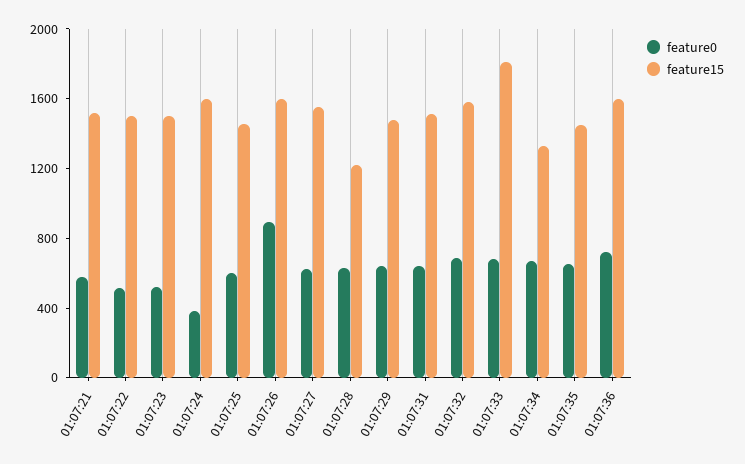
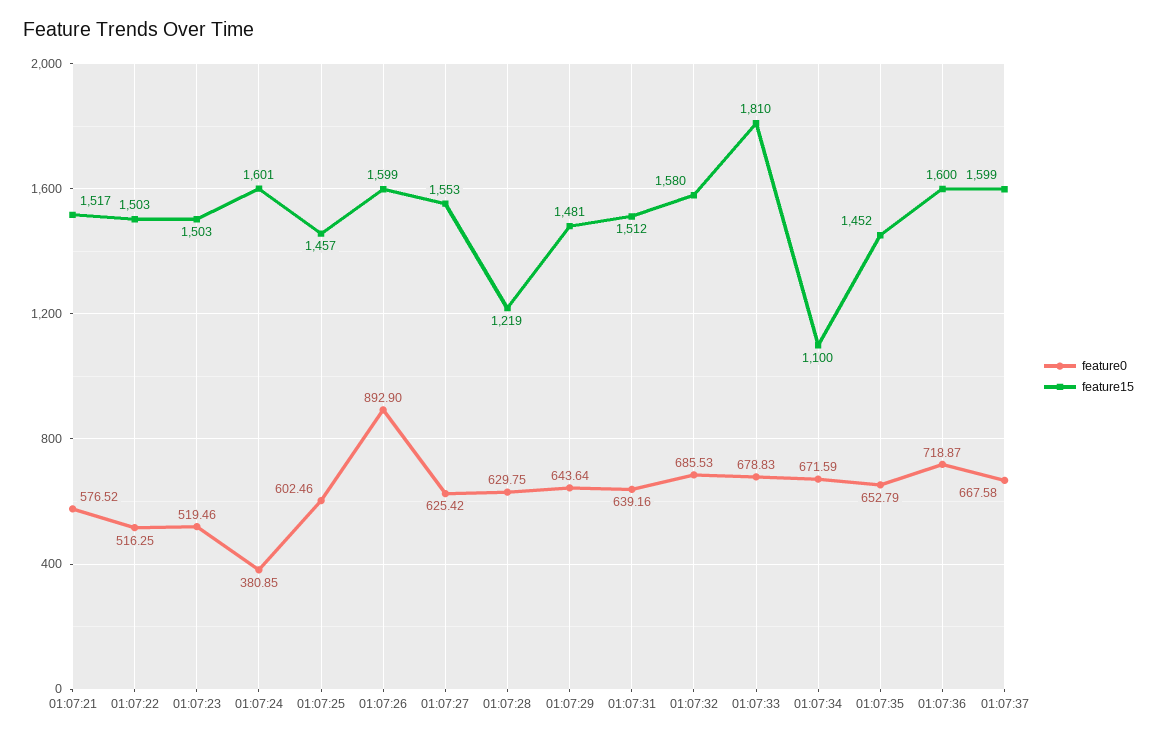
feature15, 01:07:34: 1300 -> 1100
feature0, 01:07:37: none -> 667.58
feature15, 01:07:37: none -> 1599

